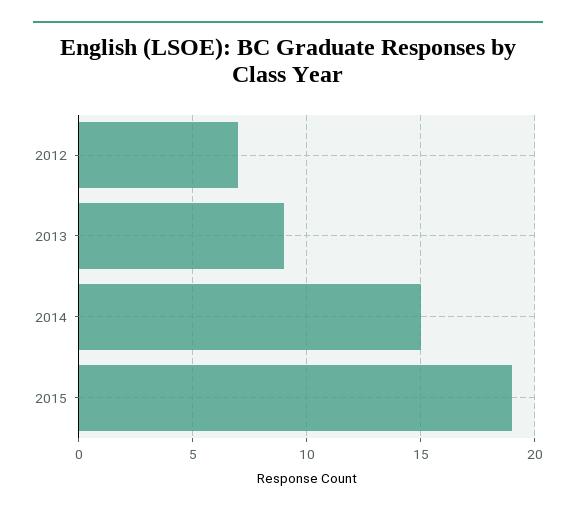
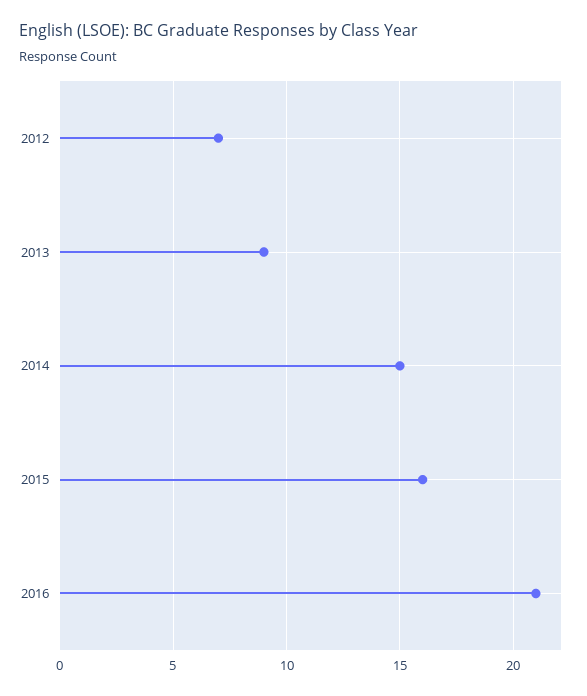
2015: 19 -> 16
2016: none -> 21

